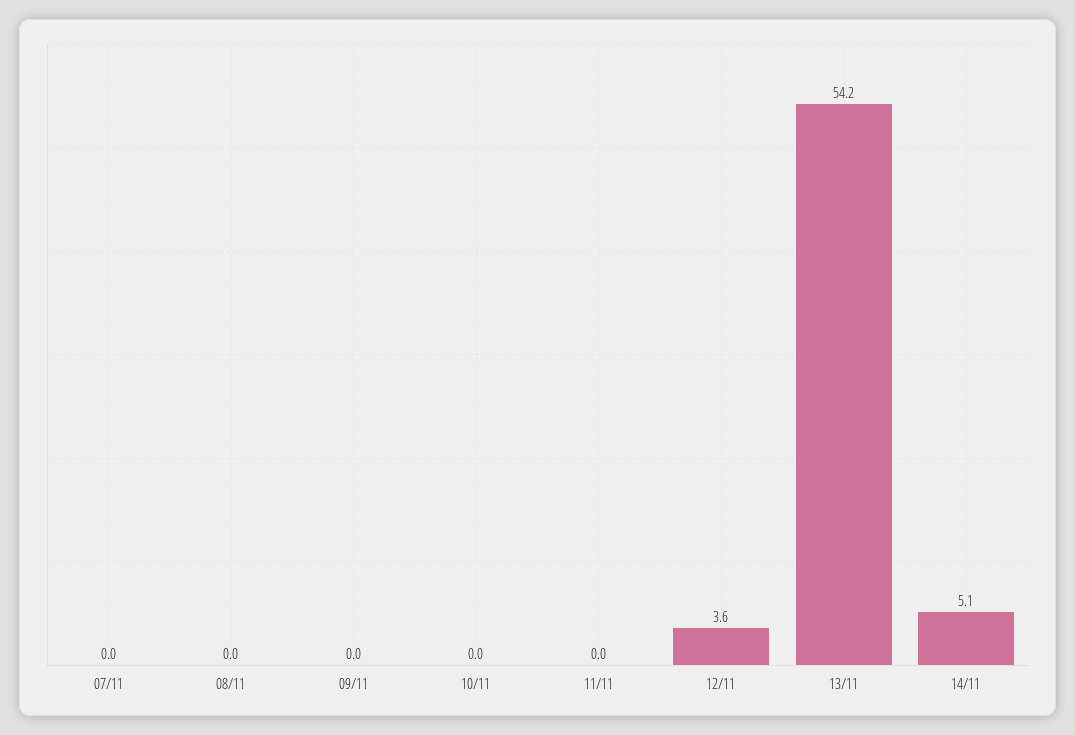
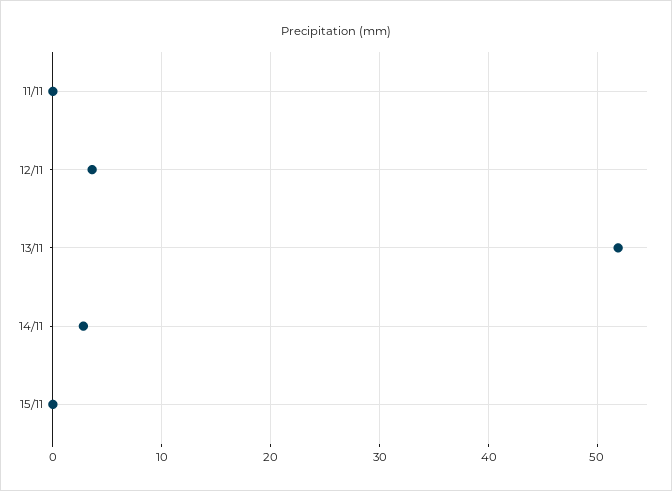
07/11: 0 -> none
08/11: 0 -> none
09/11: 0 -> none
10/11: 0 -> none
13/11: 54.2 -> 52
14/11: 5.1 -> 3
15/11: none -> 0

